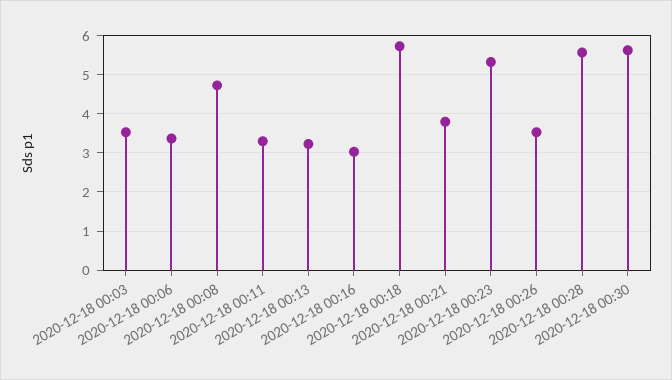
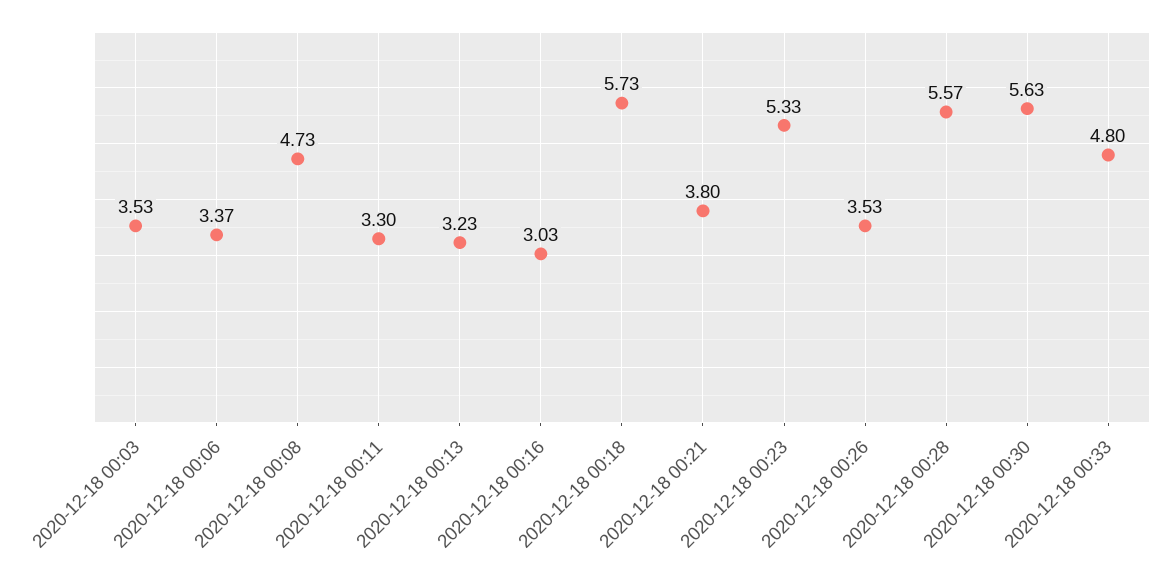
2020-12-18 00:33: none -> 4.8

